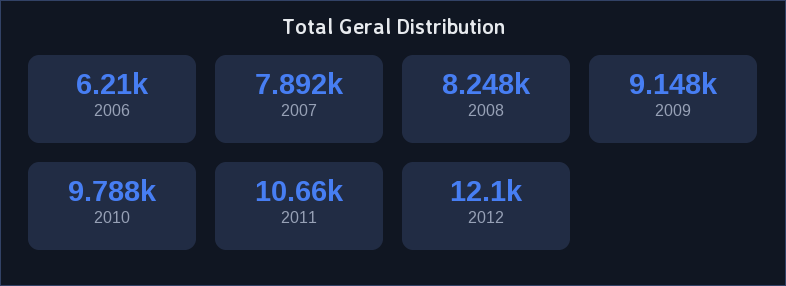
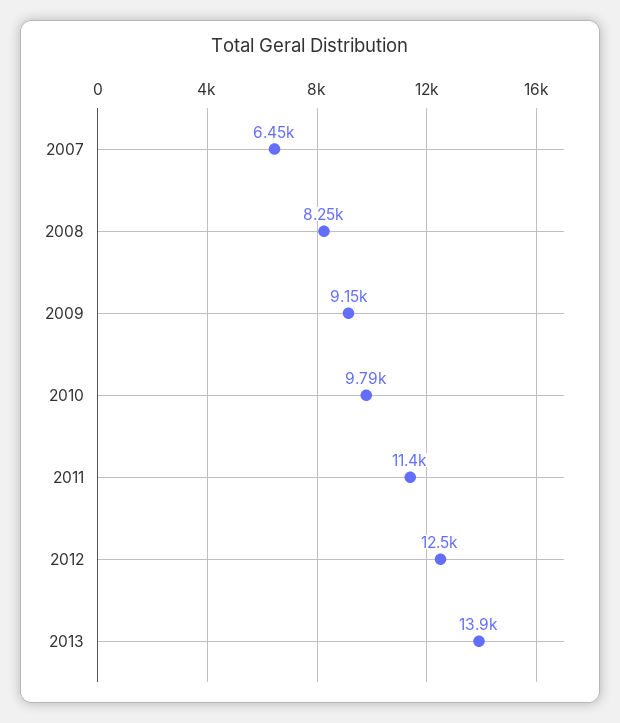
2006: 6210 -> none
2007: 7892 -> 6450
2011: 10660 -> 11400
2012: 12100 -> 12500
2013: none -> 13900

